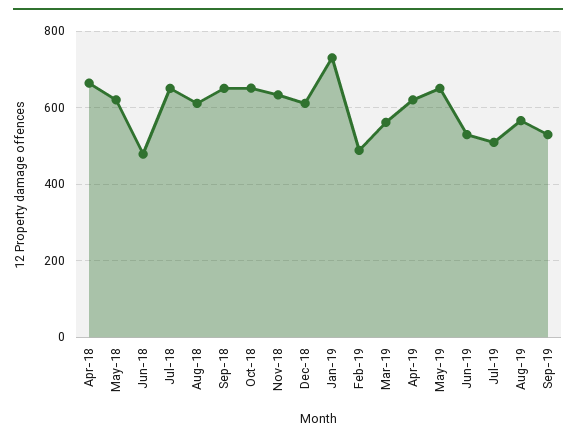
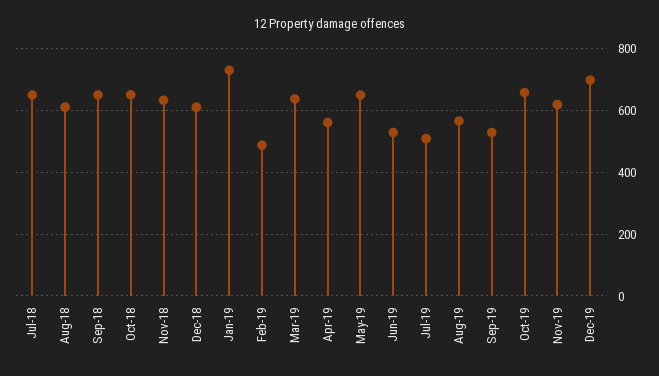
Apr-18: 660 -> none
May-18: 620 -> none
Jun-18: 480 -> none
Mar-19: 560 -> 640
Apr-19: 620 -> 560
Oct-19: none -> 660
Nov-19: none -> 620
Dec-19: none -> 700

